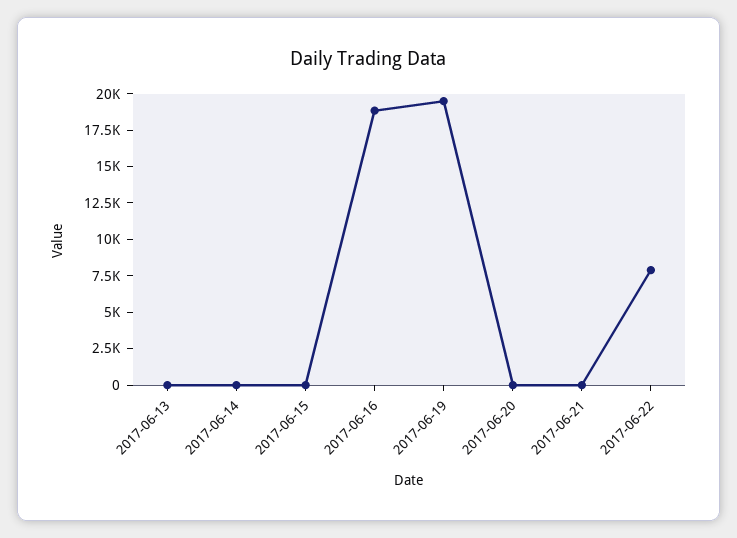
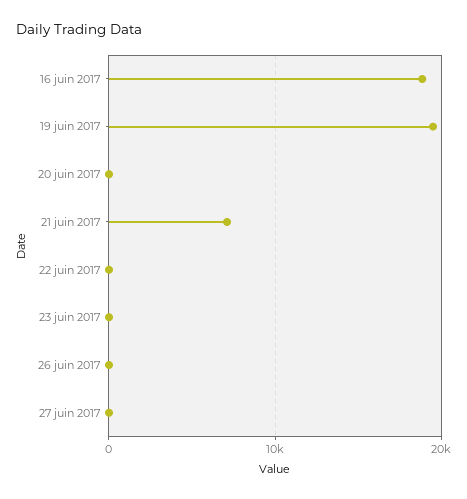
2017-06-13: 0 -> none
2017-06-14: 0 -> none
2017-06-15: 0 -> none
2017-06-21: 0 -> 7000
2017-06-22: 7500 -> 0
23 juin 2017: none -> 0
26 juin 2017: none -> 0
27 juin 2017: none -> 0

